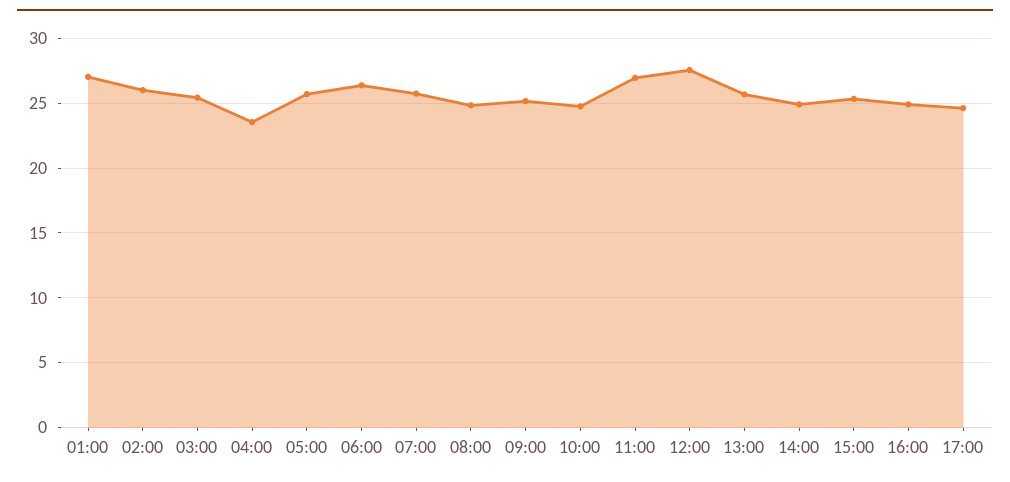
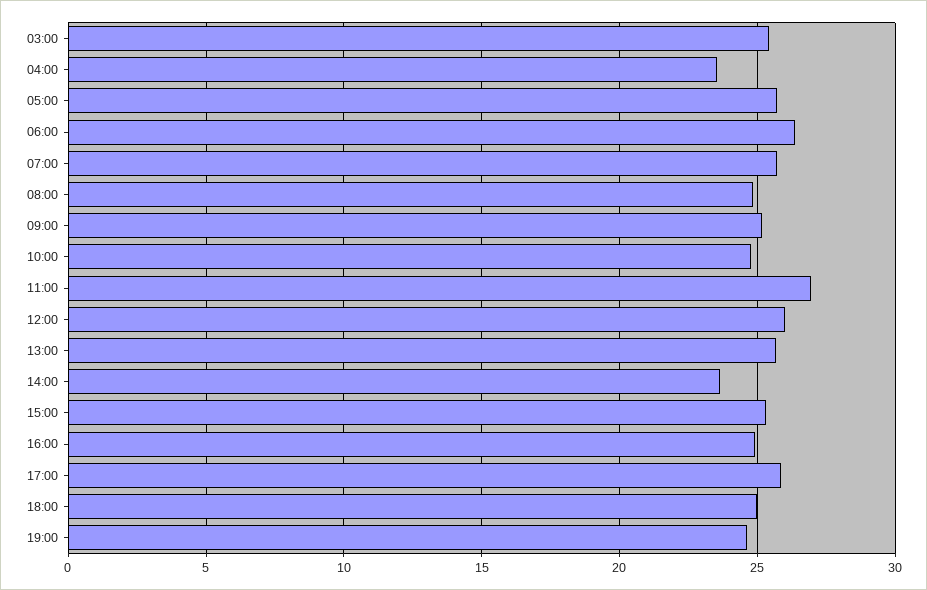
01:00: 27 -> none
02:00: 26 -> none
12:00: 27.5 -> 26
14:00: 25 -> 23.5
17:00: 24.5 -> 26
18:00: none -> 25
19:00: none -> 24.5

